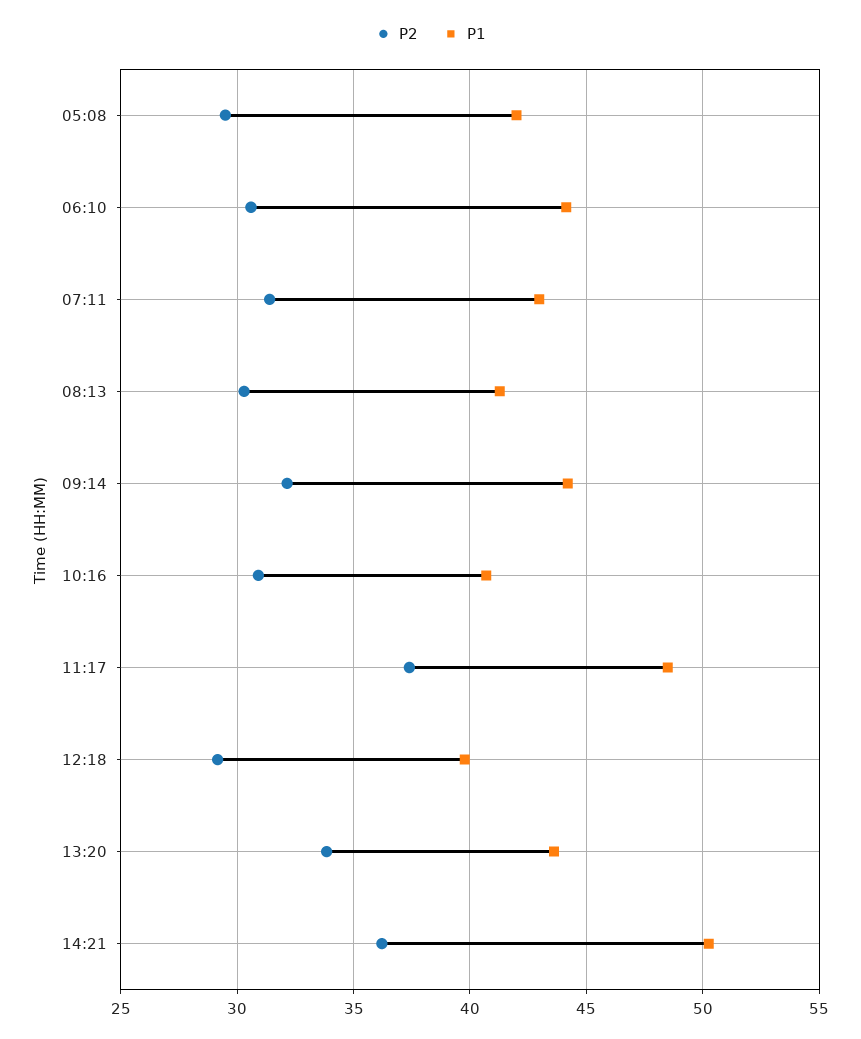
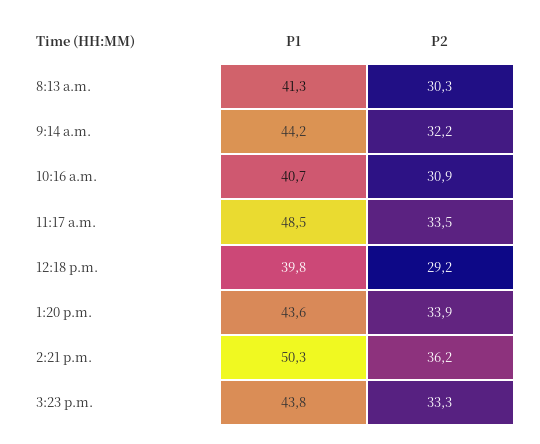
P2, 05:08: 29.5 -> none
P1, 05:08: 42 -> none
P2, 06:10: 30.5 -> none
P1, 06:10: 44 -> none
P2, 07:11: 31.5 -> none
P1, 07:11: 43 -> none
P2, 11:17: 37.5 -> 33.5
P1, 3:23 p.m.: none -> 43.8
P2, 3:23 p.m.: none -> 33.3

